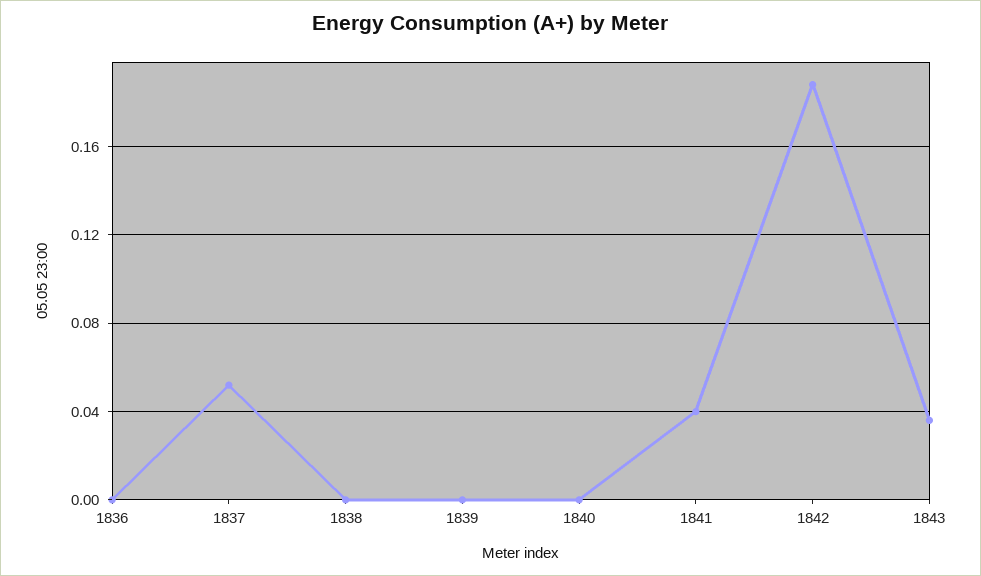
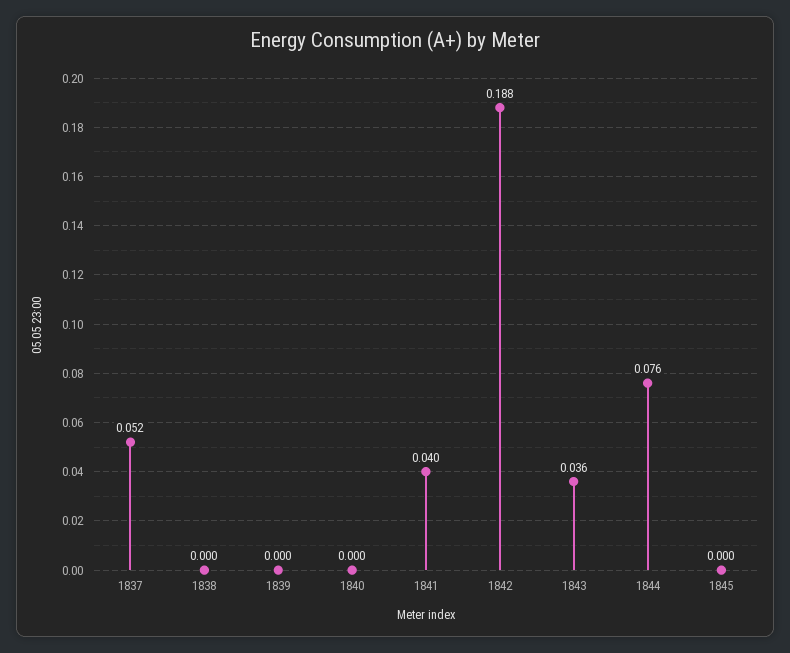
1836: 0 -> none
1844: none -> 0.076
1845: none -> 0

